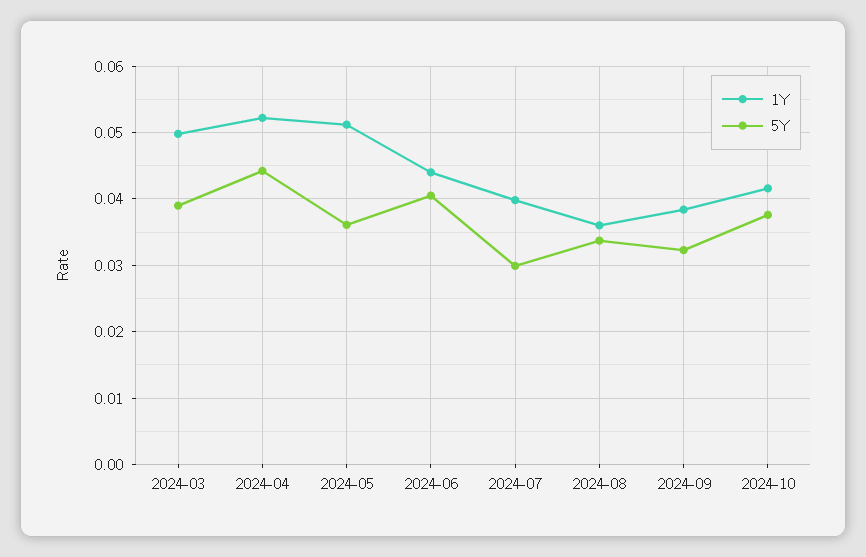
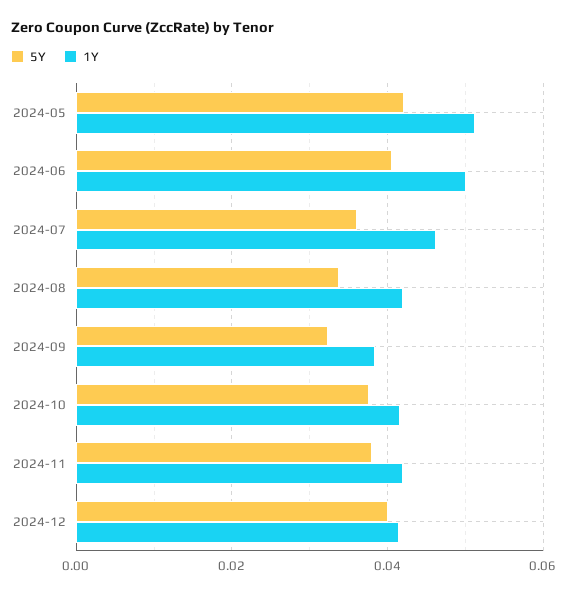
1Y, 2024-03: 0.05 -> none
5Y, 2024-03: 0.039 -> none
1Y, 2024-04: 0.052 -> none
5Y, 2024-04: 0.044 -> none
5Y, 2024-05: 0.036 -> 0.042
1Y, 2024-06: 0.044 -> 0.05
1Y, 2024-07: 0.04 -> 0.046
5Y, 2024-07: 0.03 -> 0.036
1Y, 2024-08: 0.036 -> 0.042
5Y, 2024-11: none -> 0.038
1Y, 2024-11: none -> 0.042
5Y, 2024-12: none -> 0.04
1Y, 2024-12: none -> 0.042

